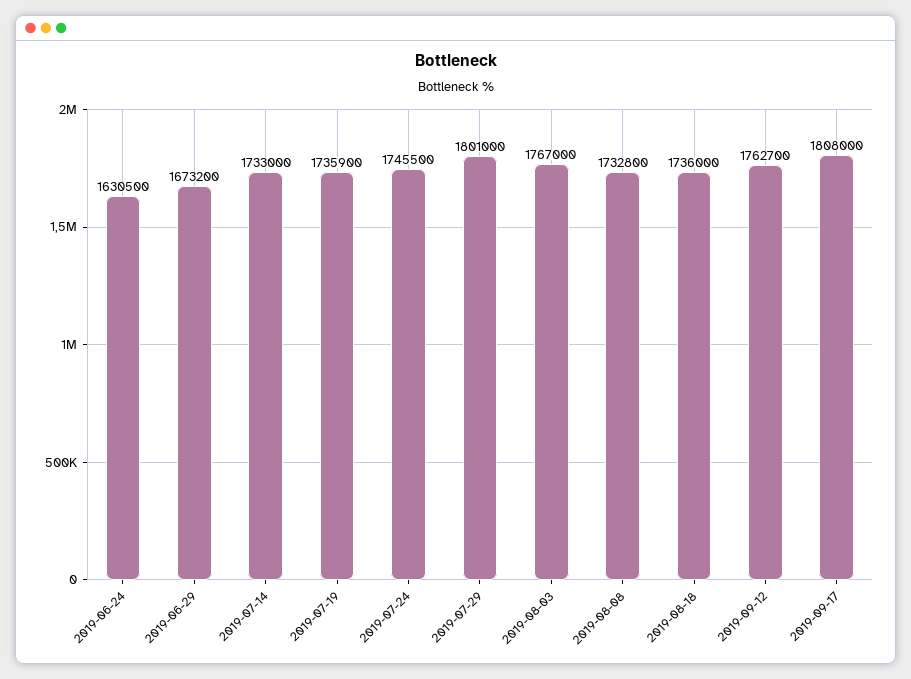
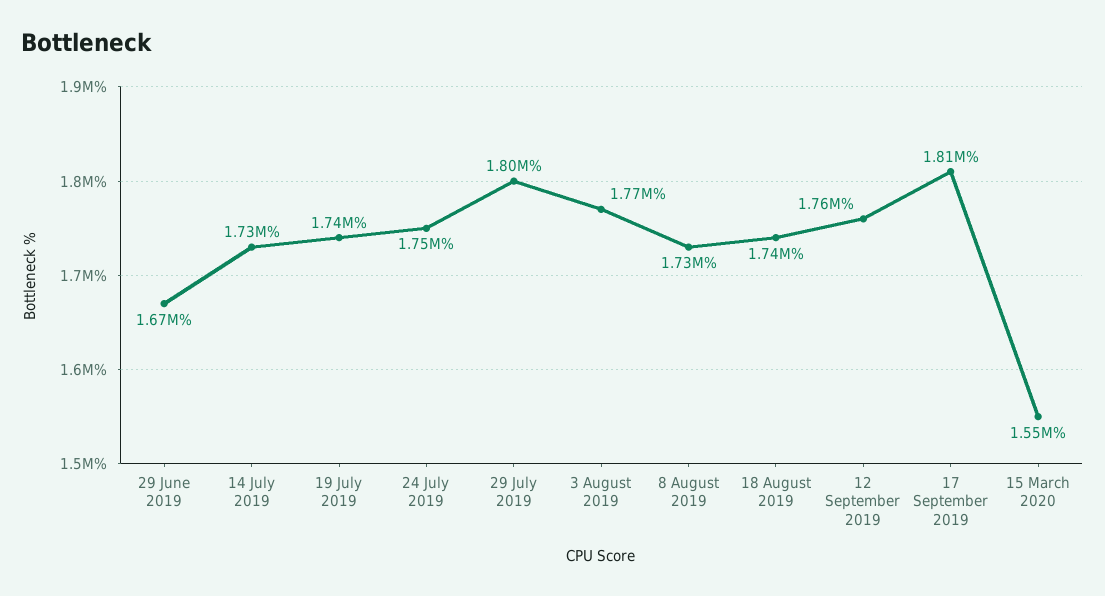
2019-06-24: 1630500 -> none
15 March 2020: none -> 1550000

